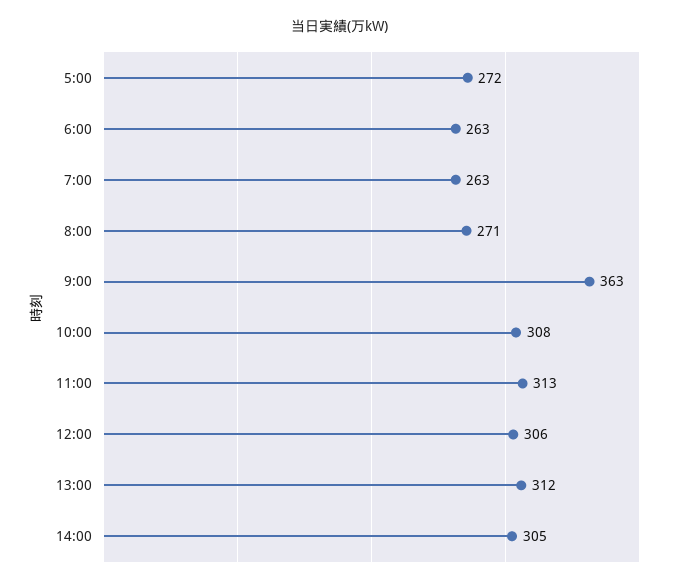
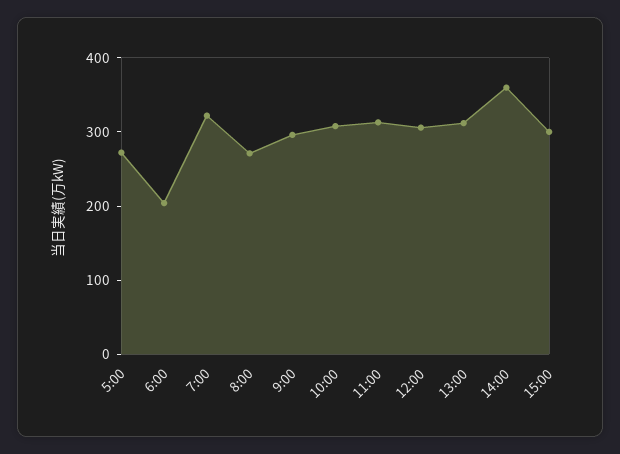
6:00: 263 -> 200
7:00: 263 -> 320
9:00: 363 -> 300
14:00: 305 -> 360
15:00: none -> 300

